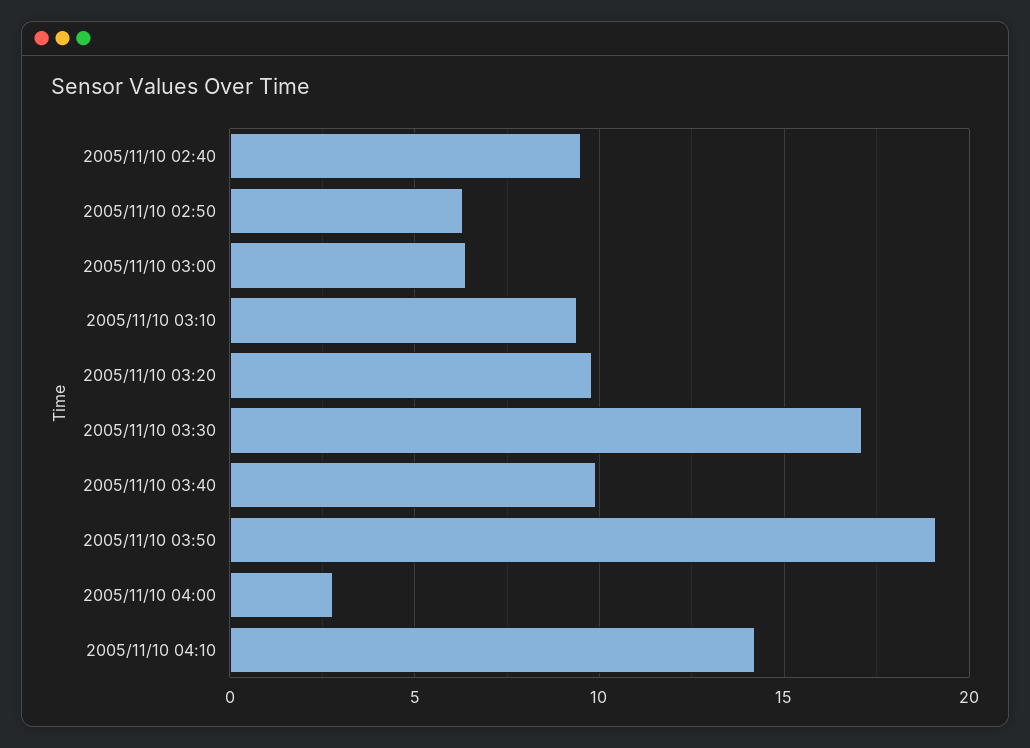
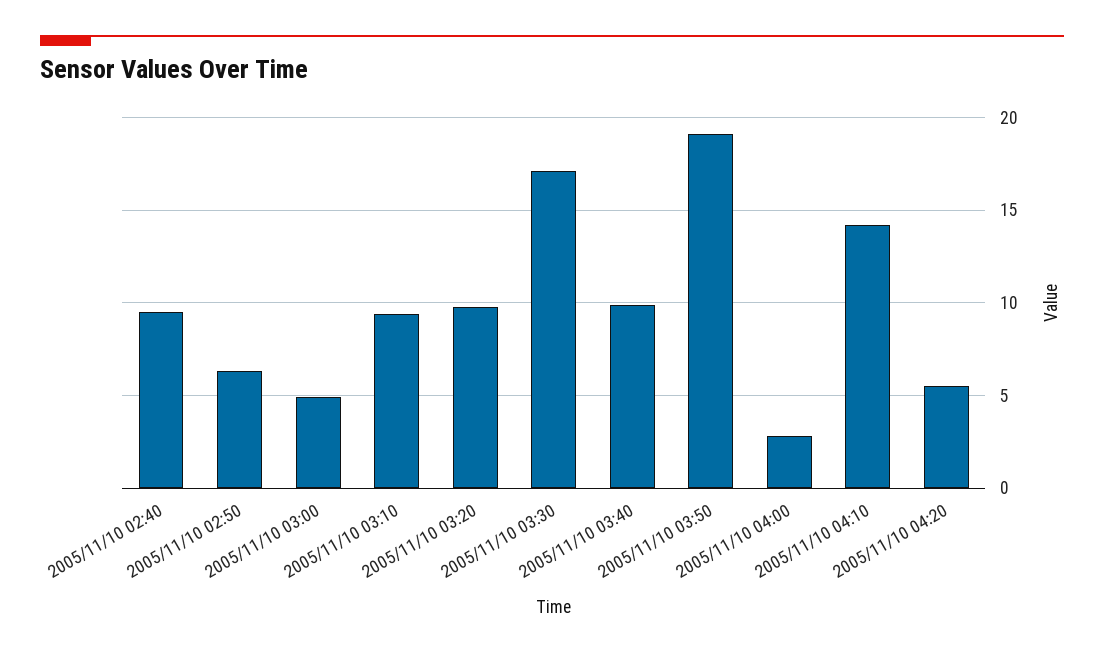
2005/11/10 03:00: 6.5 -> 5
2005/11/10 04:20: none -> 5.5

